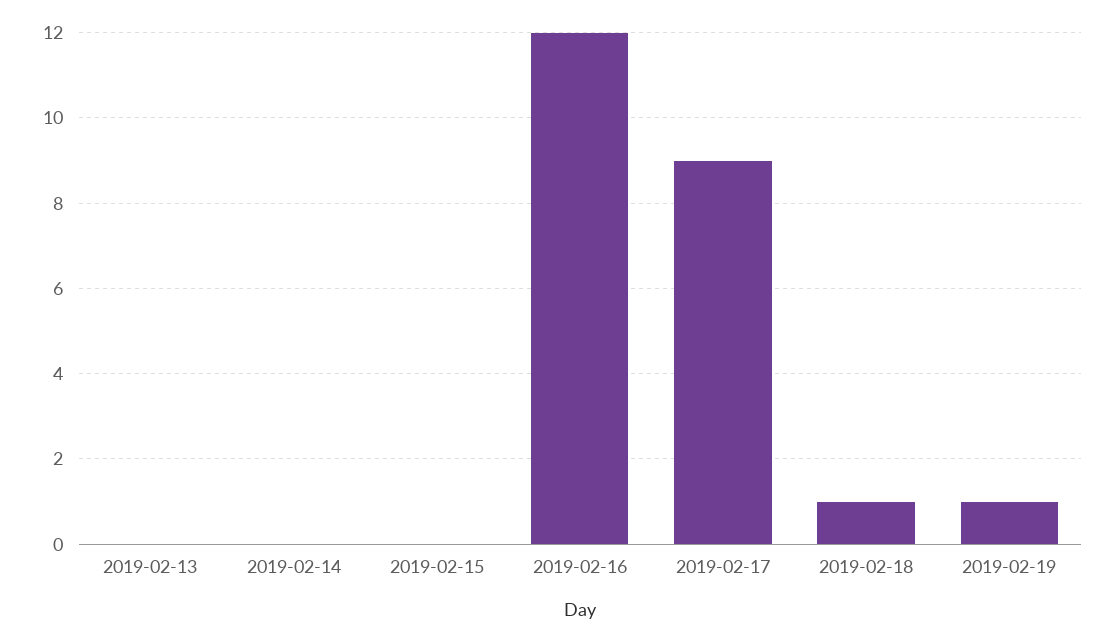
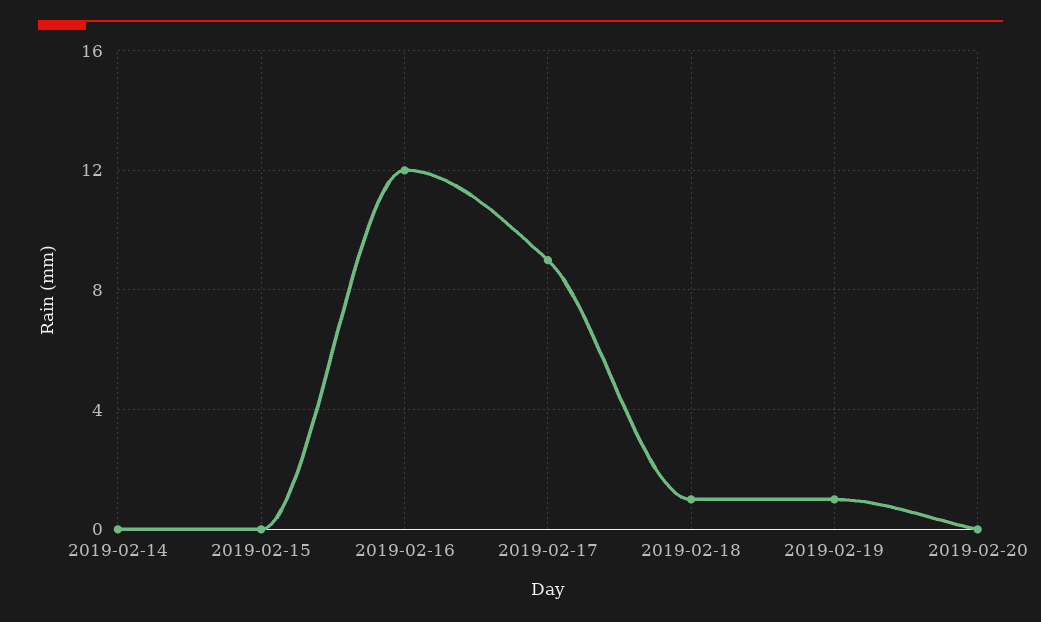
2019-02-13: 0 -> none
2019-02-20: none -> 0

